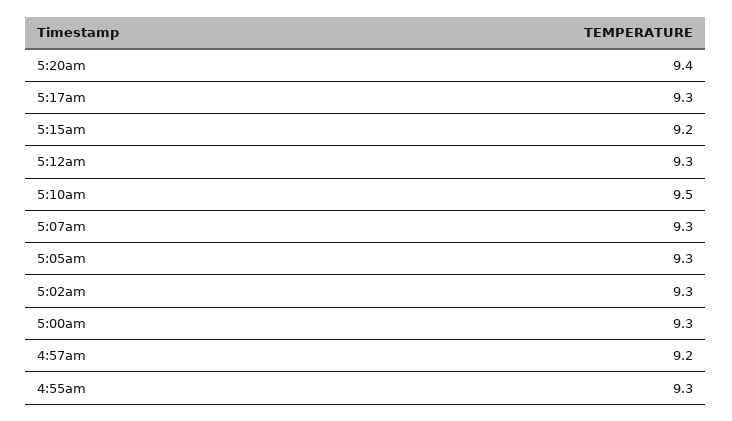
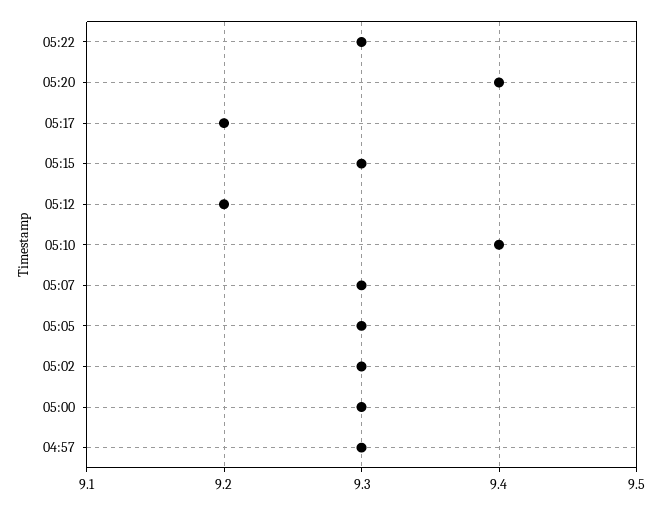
5:17am: 9.3 -> 9.2
5:15am: 9.2 -> 9.3
5:12am: 9.3 -> 9.2
5:10am: 9.5 -> 9.4
4:57am: 9.2 -> 9.3
4:55am: 9.3 -> none
05:22: none -> 9.3

